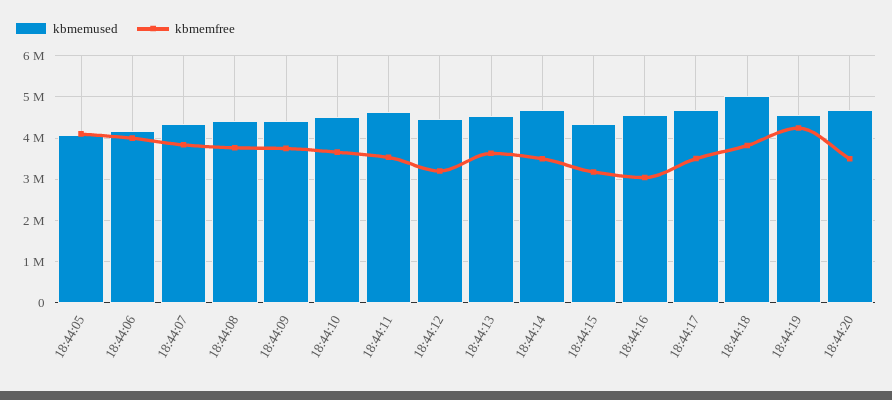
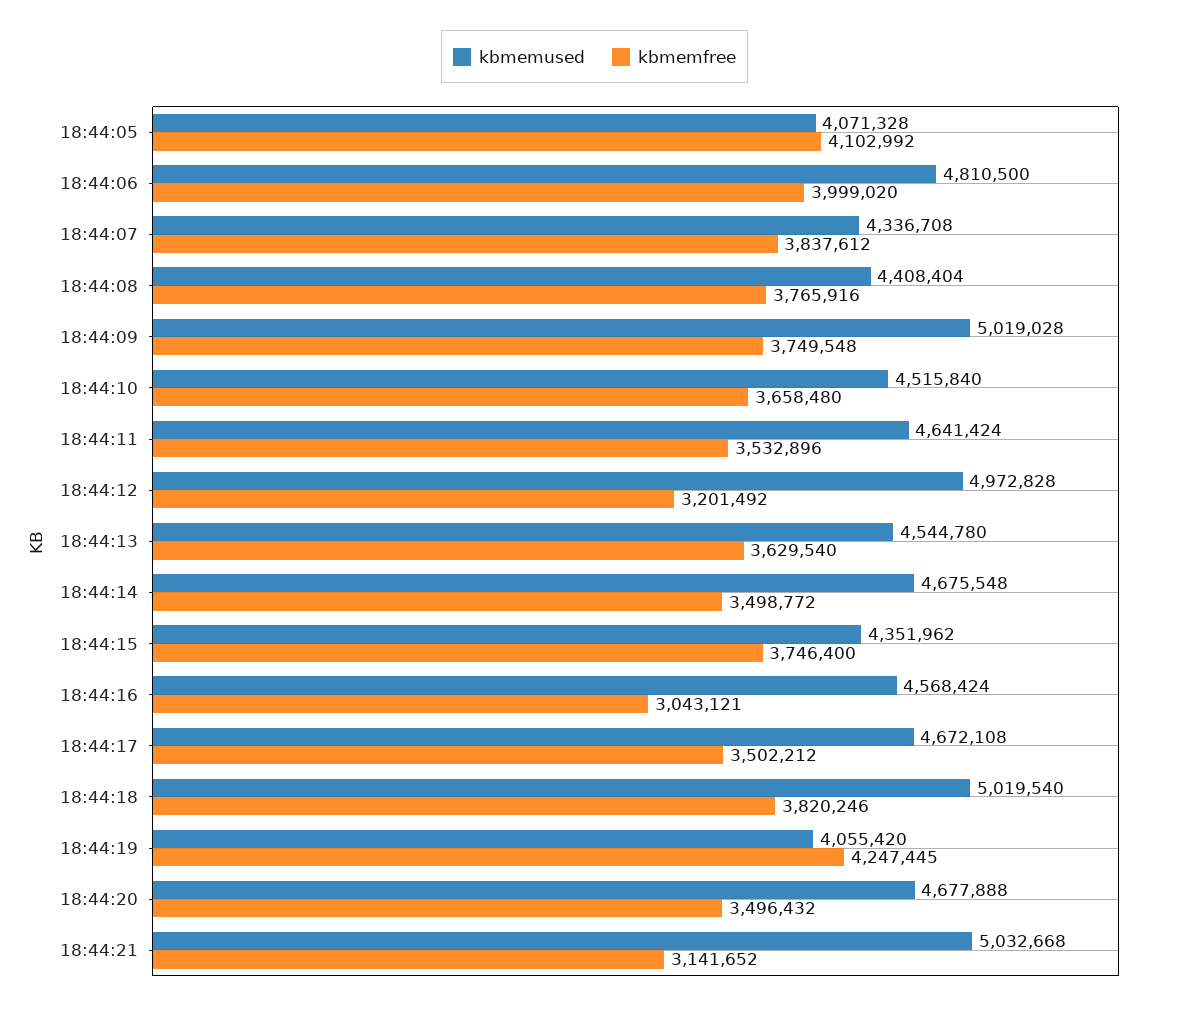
kbmemused, 18:44:06: 4200000 -> 4810500
kbmemused, 18:44:09: 4400000 -> 5019028
kbmemused, 18:44:12: 4400000 -> 4972828
kbmemfree, 18:44:15: 3200000 -> 3746400
kbmemused, 18:44:19: 4600000 -> 4055420
kbmemused, 18:44:21: none -> 5032668
kbmemfree, 18:44:21: none -> 3141652

